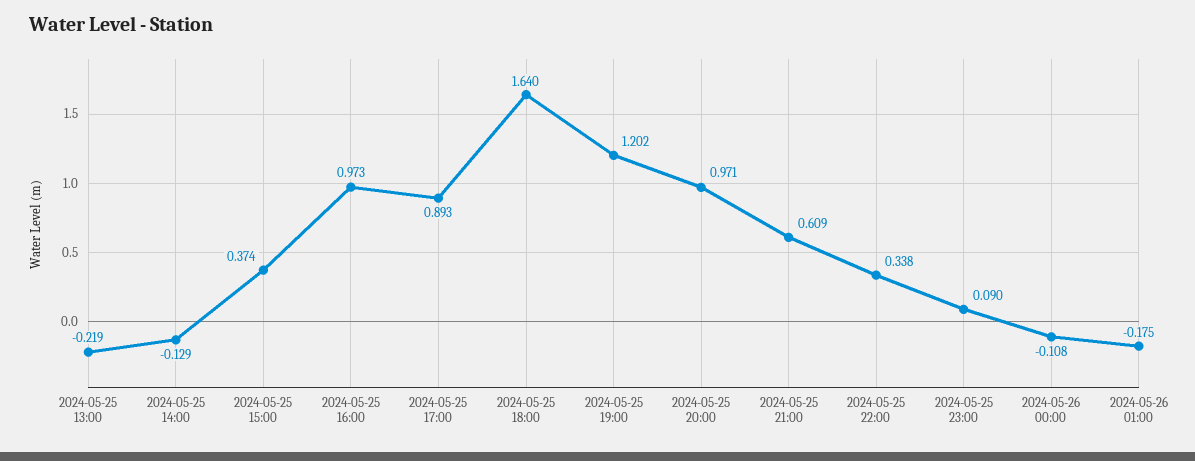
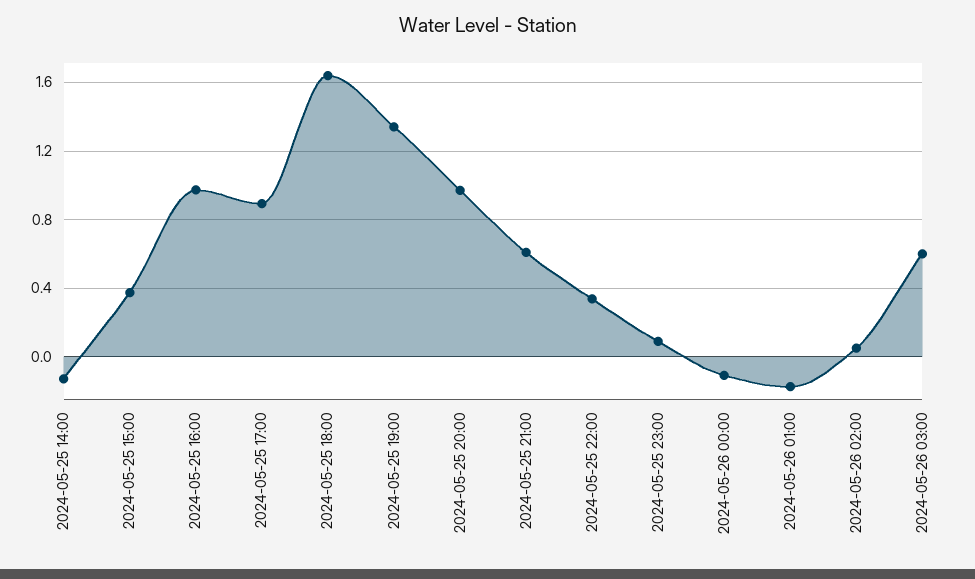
2024-05-25 13:00: -0.219 -> none
2024-05-25 19:00: 1.202 -> 1.35
2024-05-26 02:00: none -> 0.05
2024-05-26 03:00: none -> 0.6

